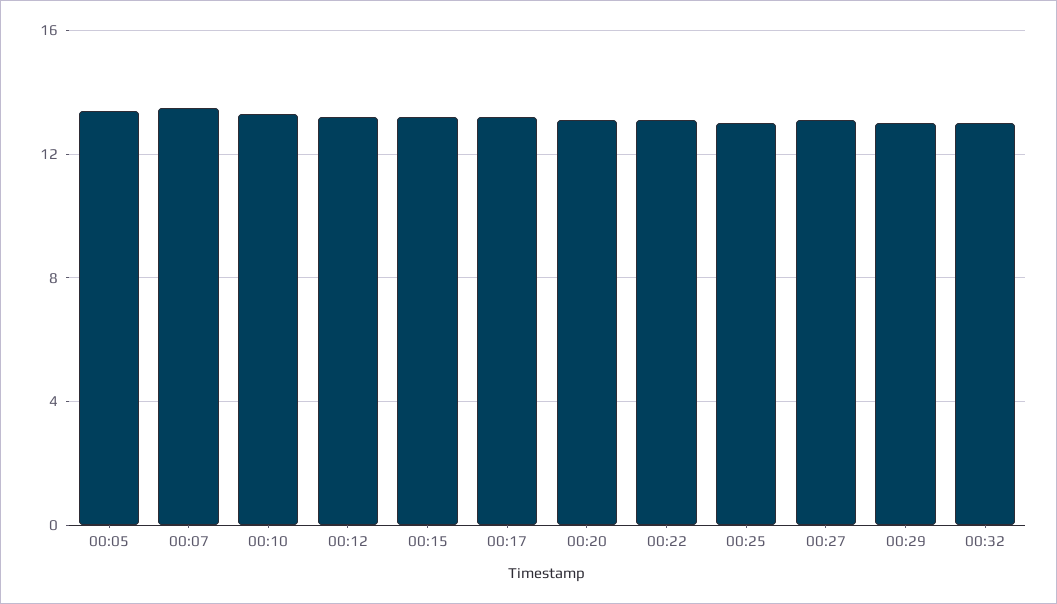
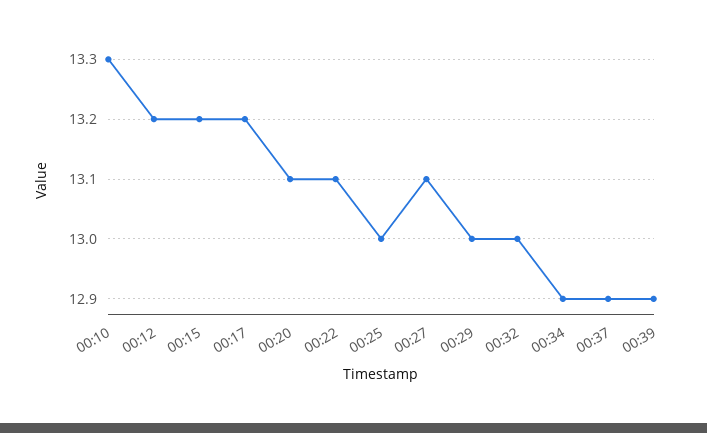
00:05: 13.5 -> none
00:07: 13.5 -> none
00:34: none -> 12.9
00:37: none -> 12.9
00:39: none -> 12.9

